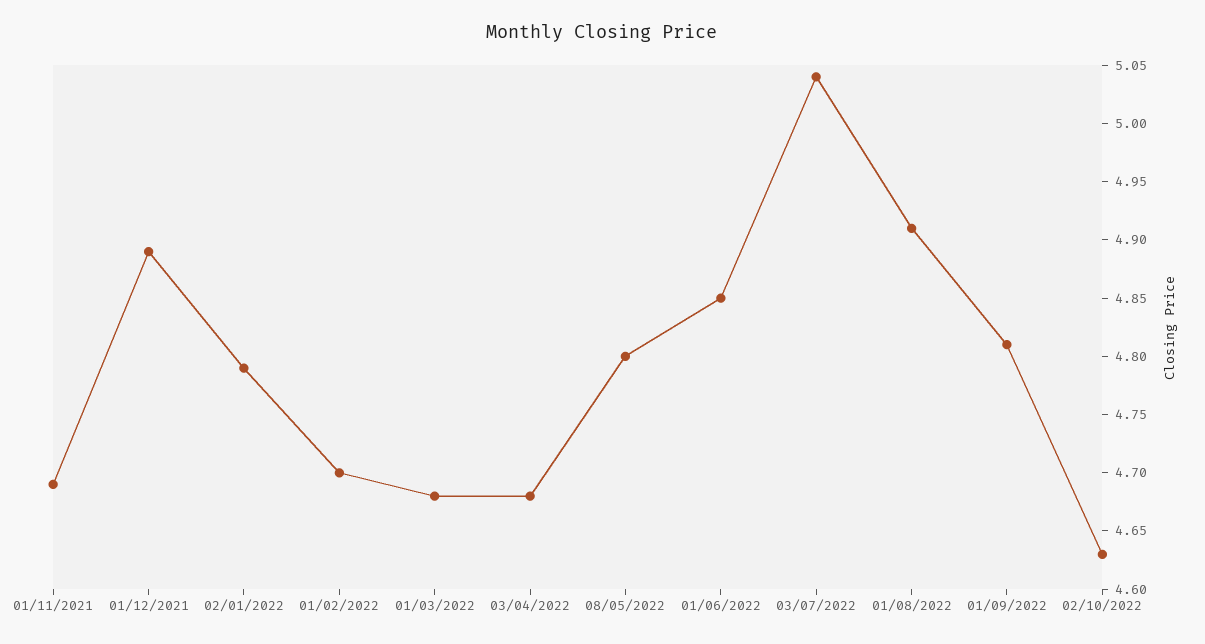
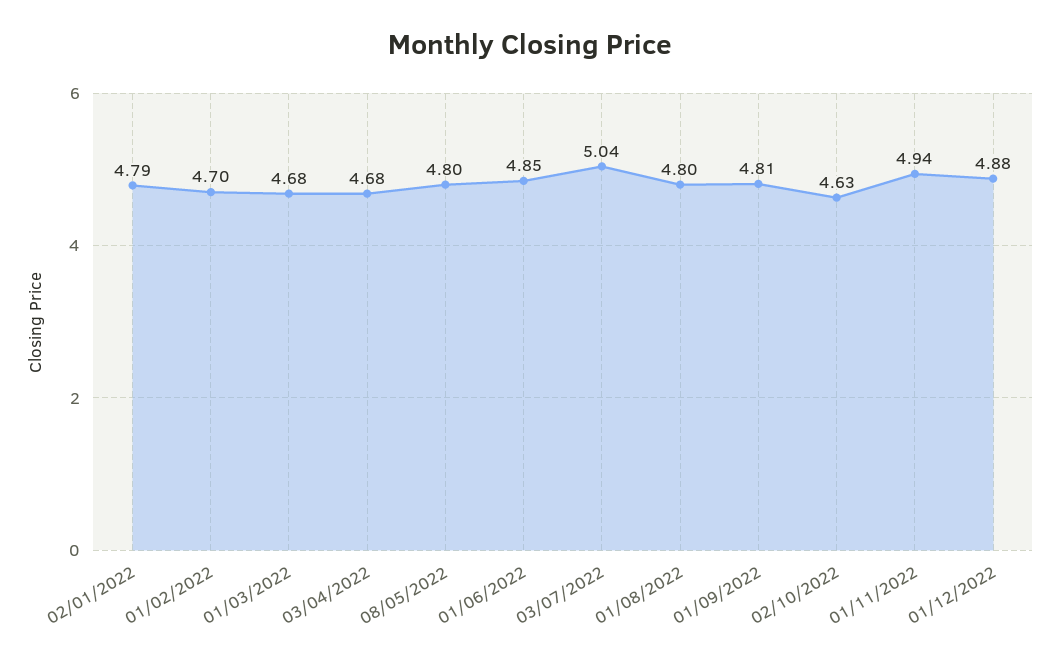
01/11/2021: 4.69 -> none
01/12/2021: 4.89 -> none
01/08/2022: 4.91 -> 4.8
01/11/2022: none -> 4.94
01/12/2022: none -> 4.88

